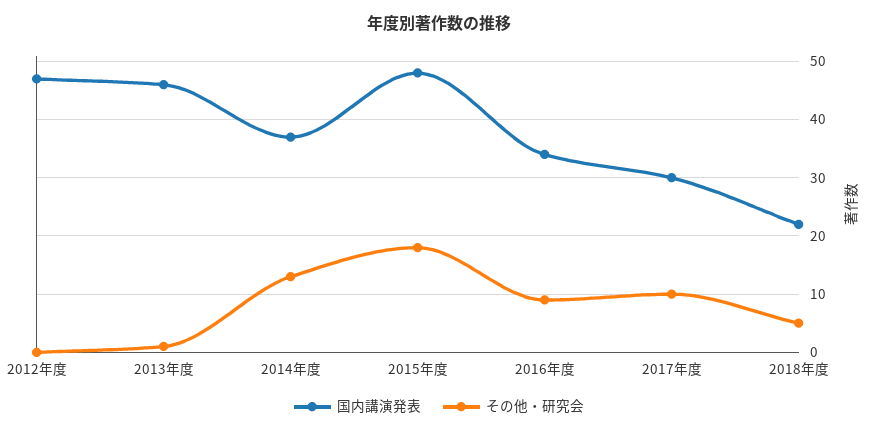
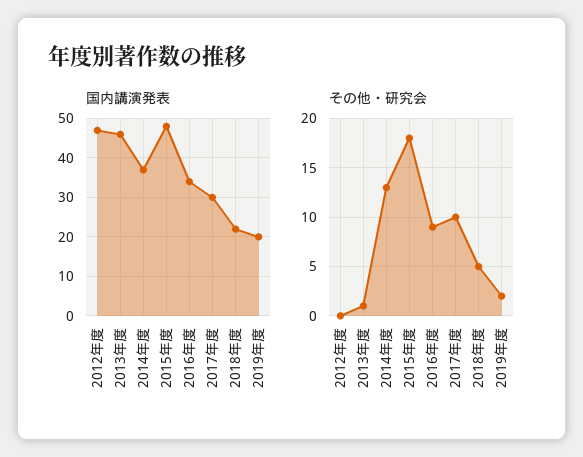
国内講演発表, 2019年度: none -> 20
その他・研究会, 2019年度: none -> 2

